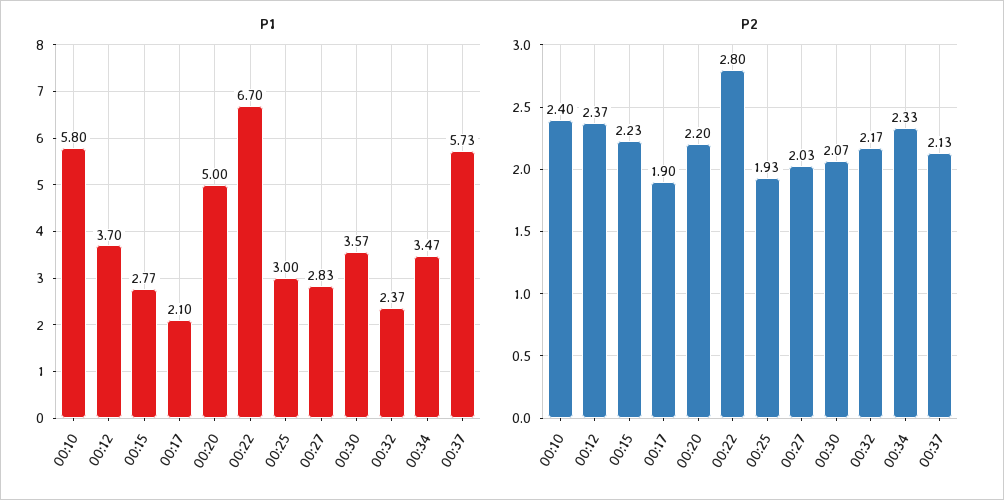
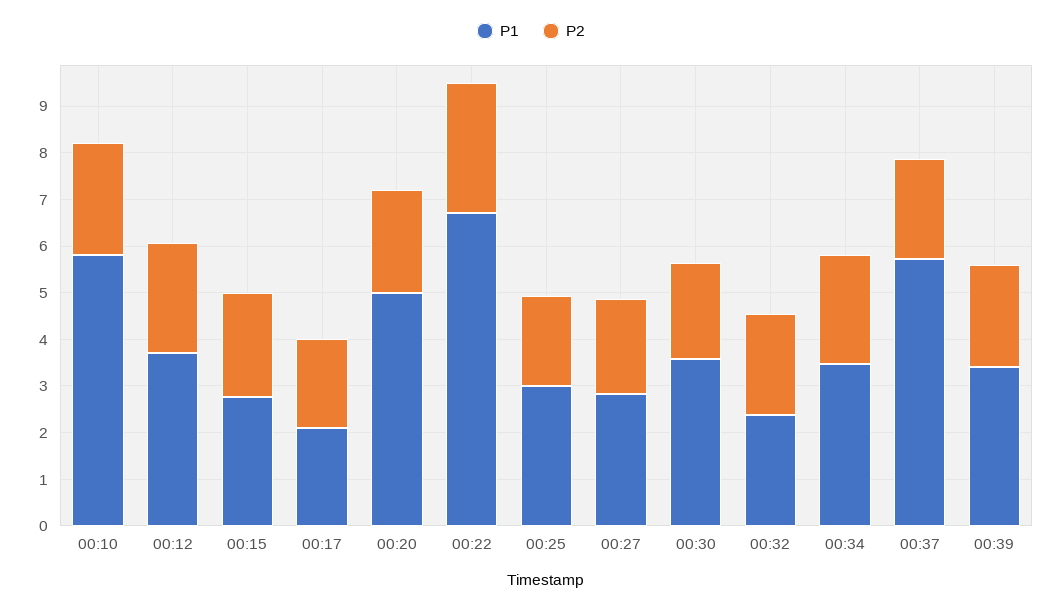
P1, 00:39: none -> 3.4
P2, 00:39: none -> 2.2

